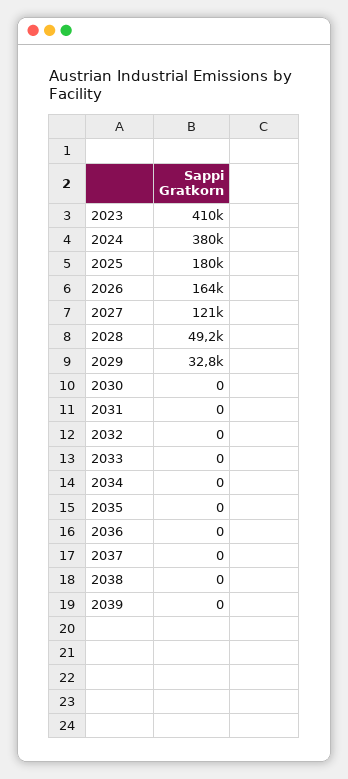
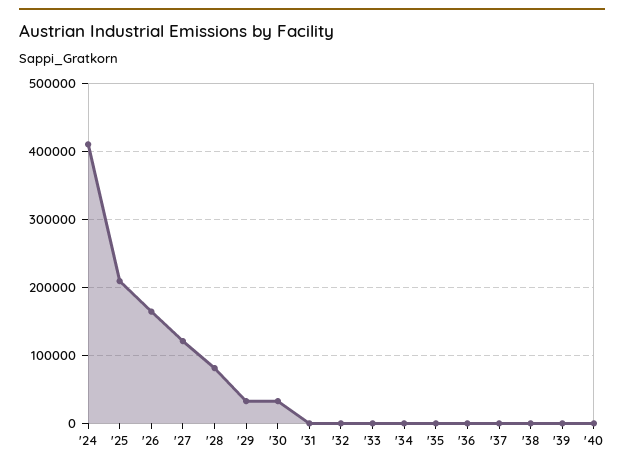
2023: 410000 -> none
2024: 380000 -> 410000
2025: 180000 -> 210000
2028: 49200 -> 80000
2030: 0 -> 30000
'40: none -> 0

